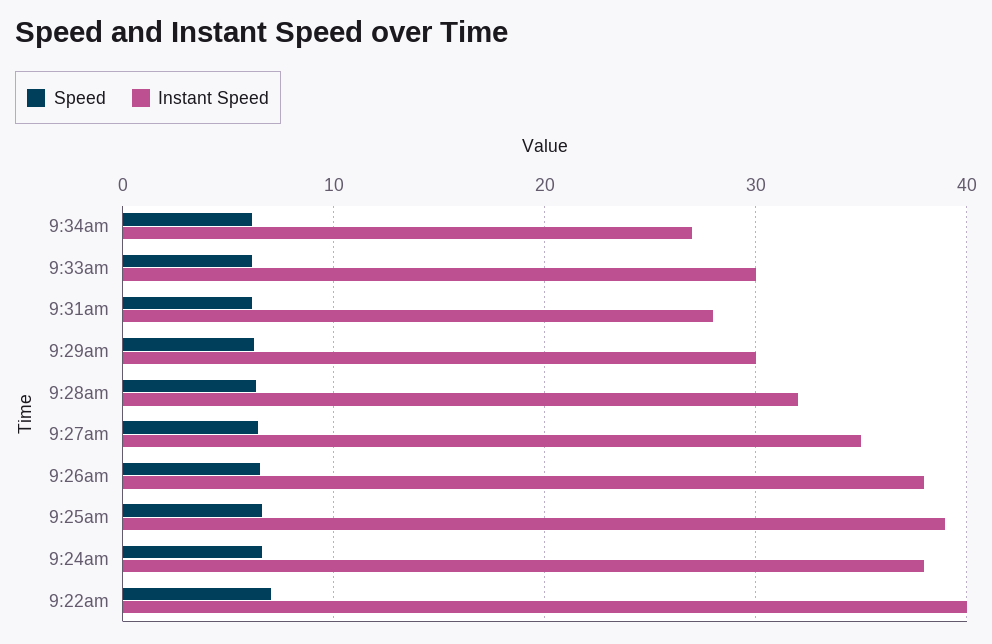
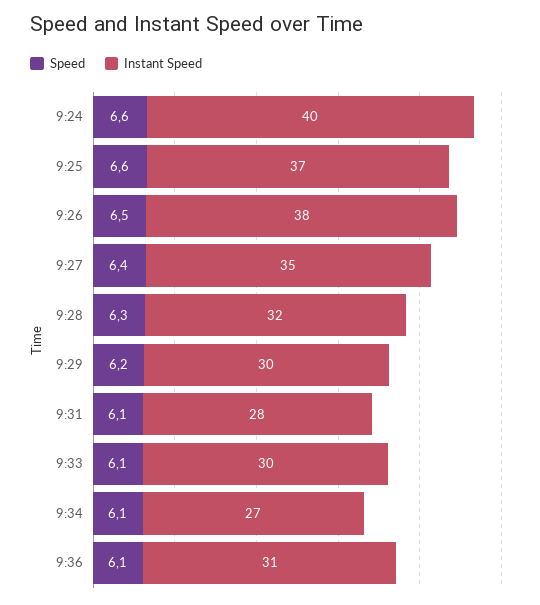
Instant Speed, 9:25am: 39 -> 37
Instant Speed, 9:24am: 38 -> 40
Speed, 9:22am: 7 -> none
Instant Speed, 9:22am: 40 -> none
Speed, 9:36: none -> 6.1
Instant Speed, 9:36: none -> 31

